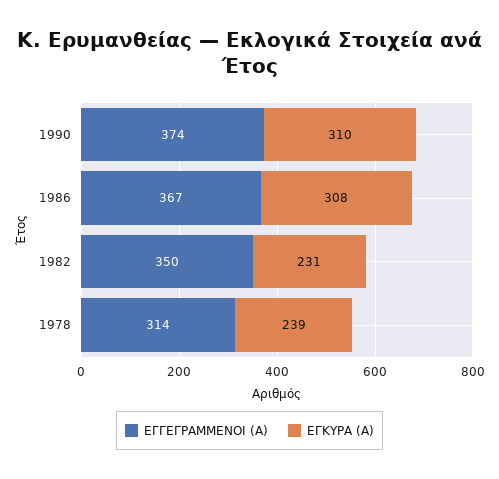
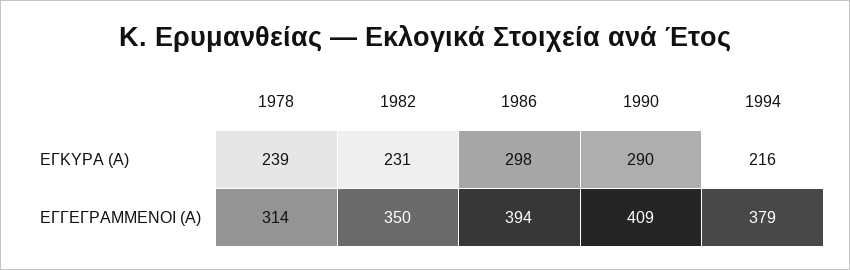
ΕΓΓΕΓΡΑΜΜΕΝΟΙ (Α), 1990: 374 -> 409
ΕΓΚΥΡΑ (Α), 1990: 310 -> 290
ΕΓΓΕΓΡΑΜΜΕΝΟΙ (Α), 1986: 367 -> 394
ΕΓΚΥΡΑ (Α), 1986: 308 -> 298
ΕΓΚΥΡΑ (Α), 1994: none -> 216
ΕΓΓΕΓΡΑΜΜΕΝΟΙ (Α), 1994: none -> 379

